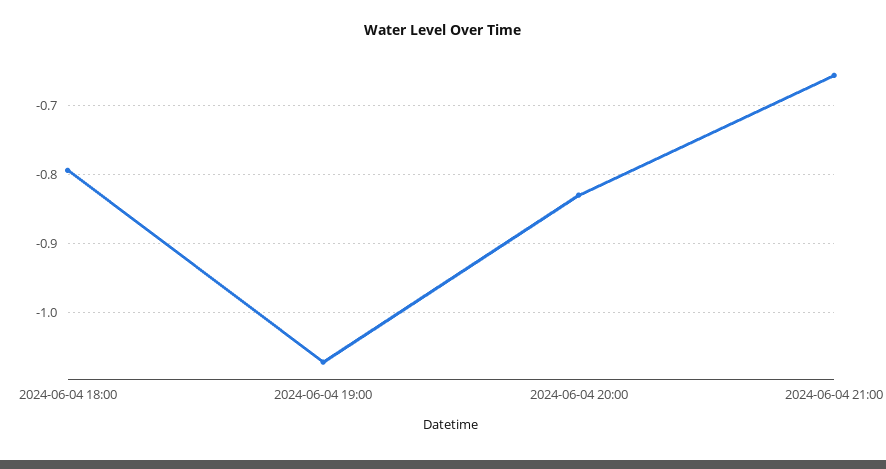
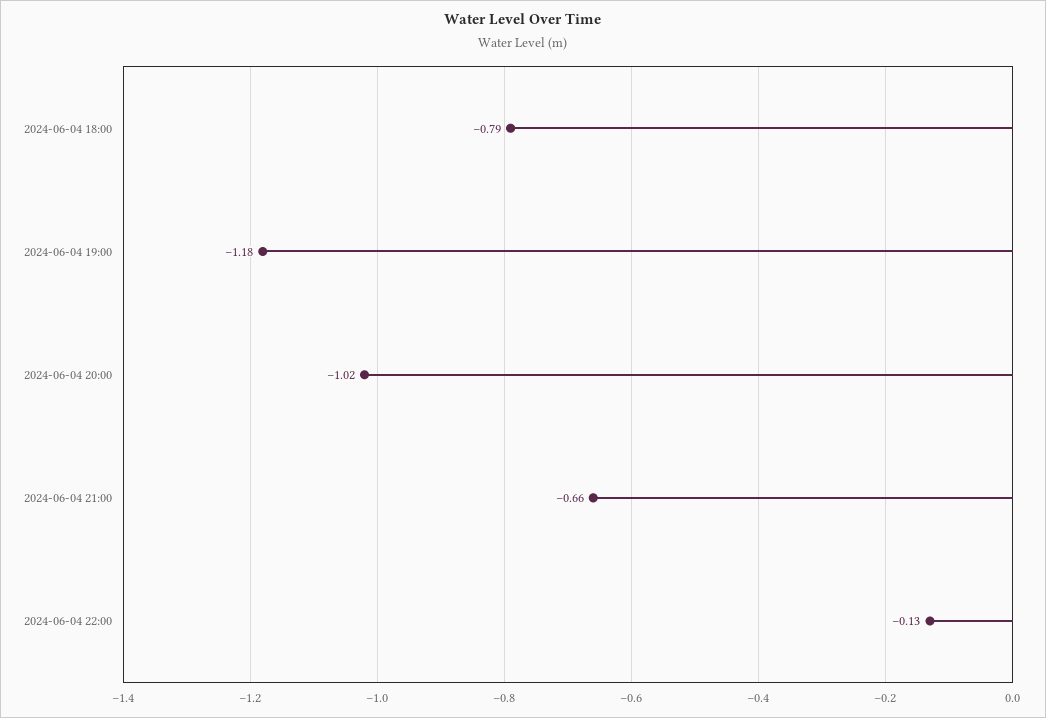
2024-06-04 19:00: -1.07 -> -1.18
2024-06-04 20:00: -0.83 -> -1.02
2024-06-04 22:00: none -> -0.13

